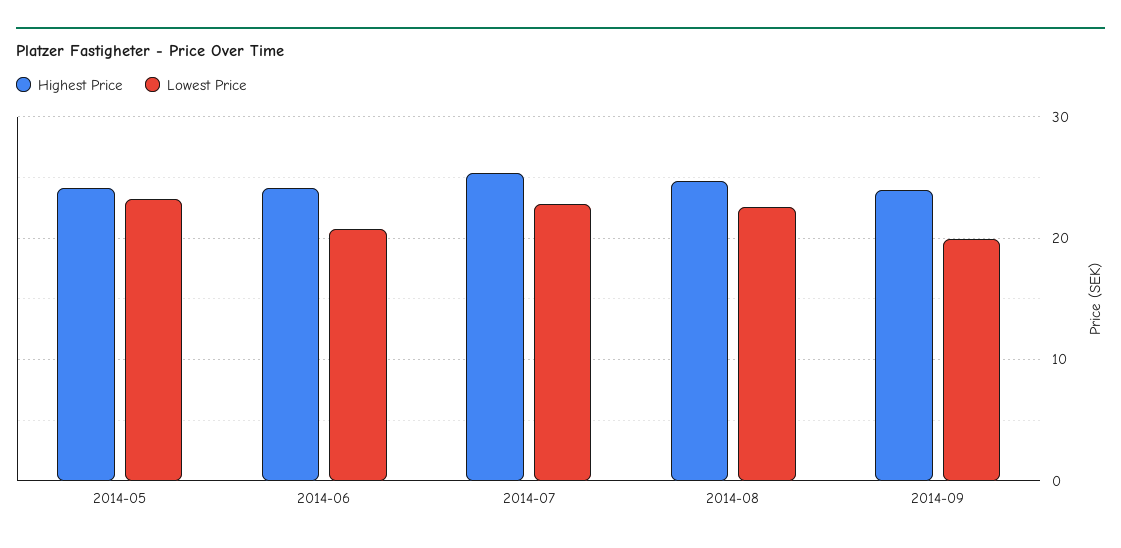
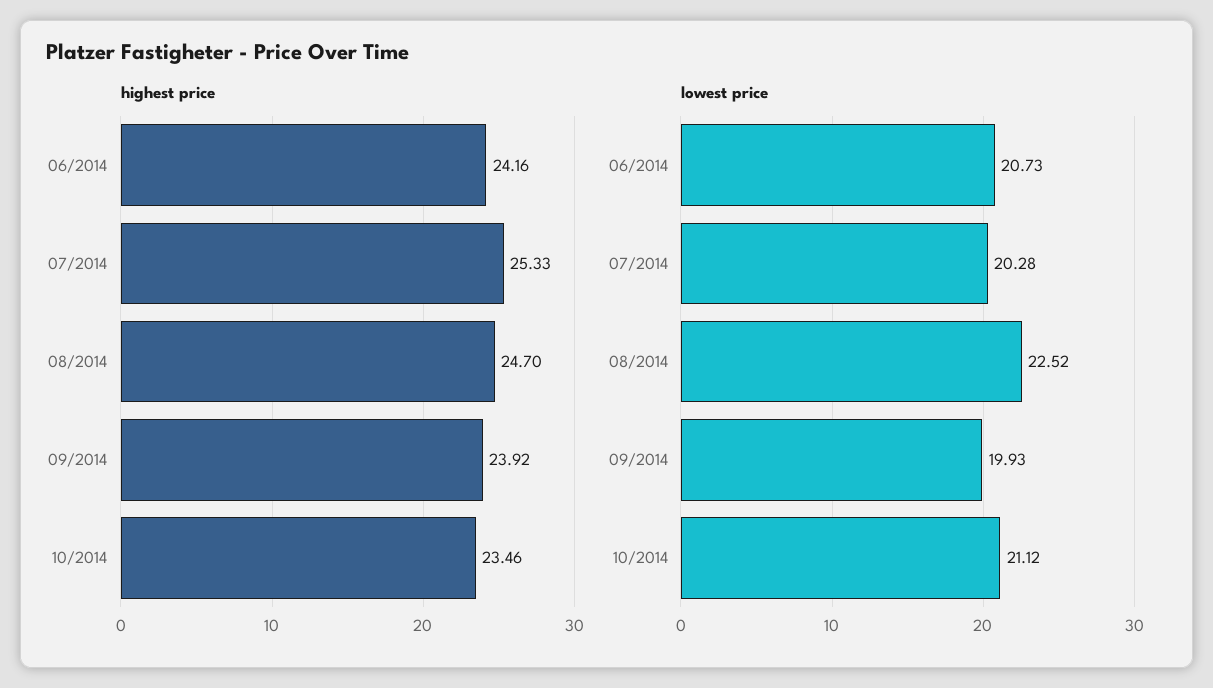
Highest Price, 2014-05: 24 -> none
Lowest Price, 2014-05: 23 -> none
Lowest Price, 2014-07: 23 -> 20.28
Highest Price, 10/2014: none -> 23.46
Lowest Price, 10/2014: none -> 21.12

